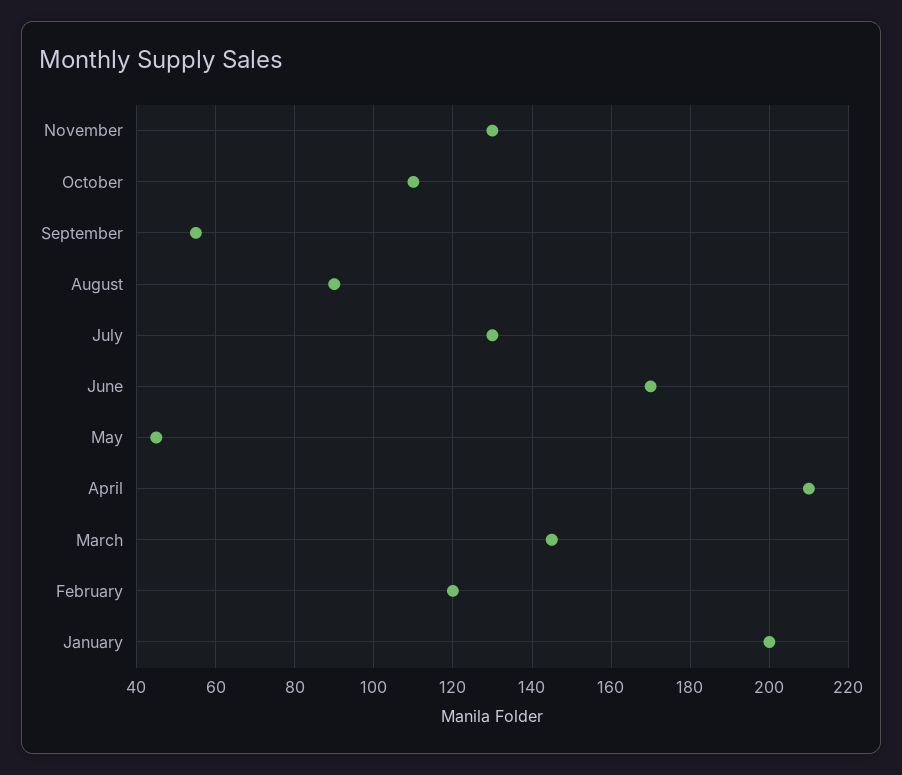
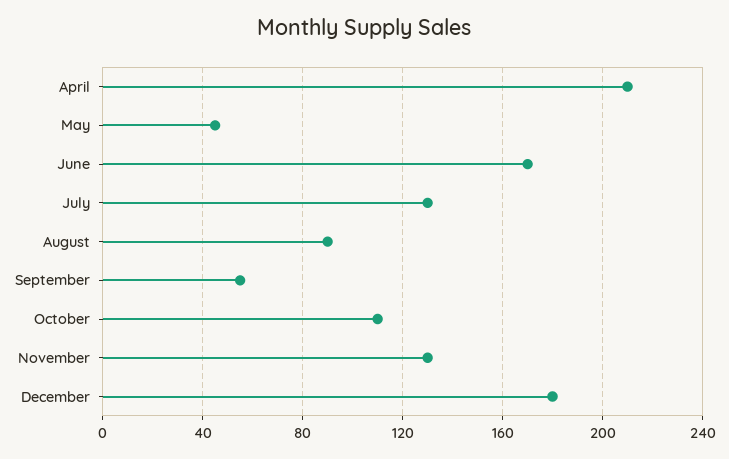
March: 145 -> none
February: 120 -> none
January: 200 -> none
December: none -> 180

